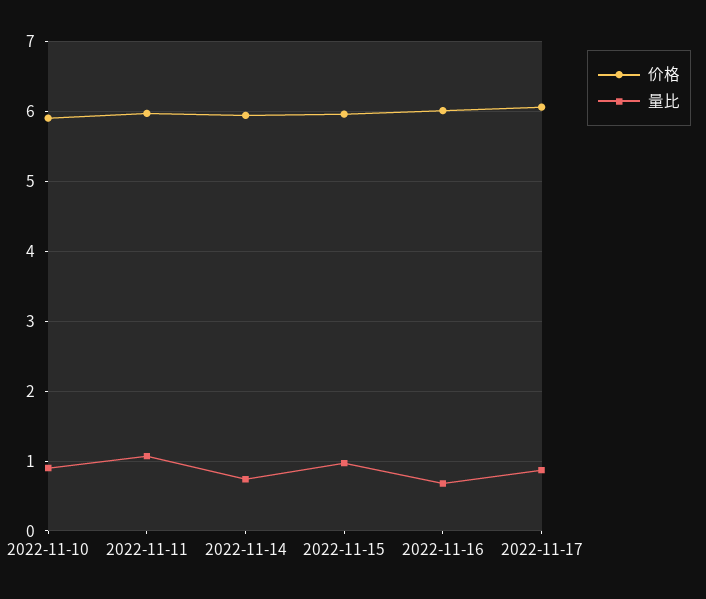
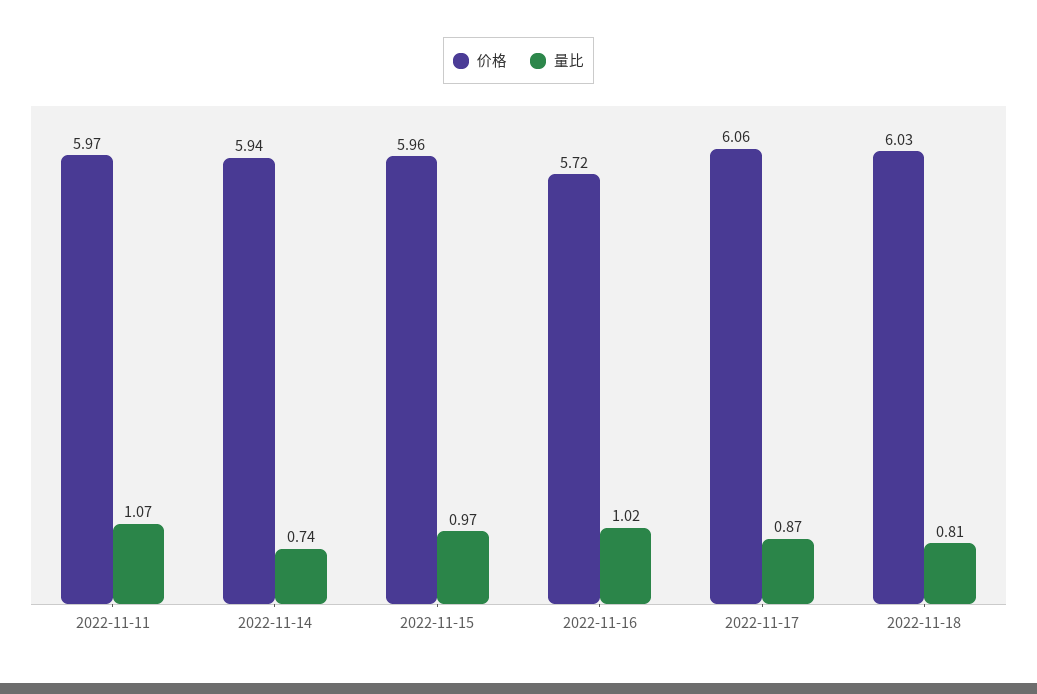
价格, 2022-11-10: 5.9 -> none
量比, 2022-11-10: 0.9 -> none
价格, 2022-11-16: 6 -> 5.72
量比, 2022-11-16: 0.7 -> 1.02
价格, 2022-11-18: none -> 6.03
量比, 2022-11-18: none -> 0.81

